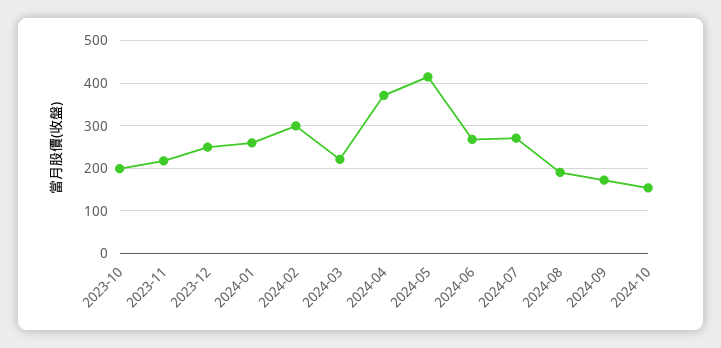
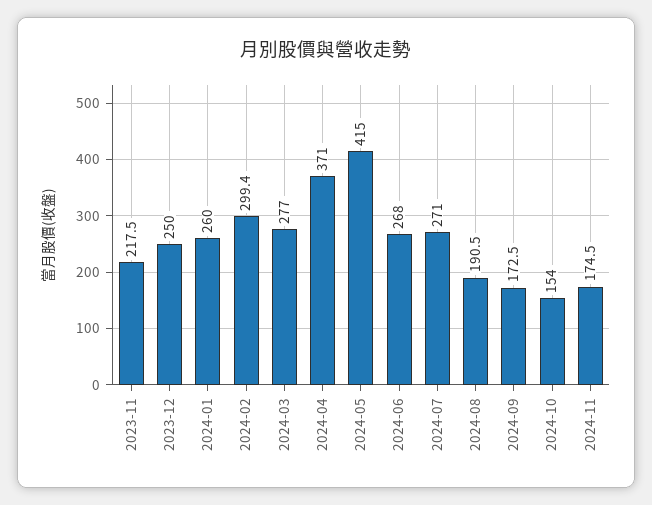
2023-10: 200 -> none
2024-03: 220 -> 277
2024-11: none -> 174.5

